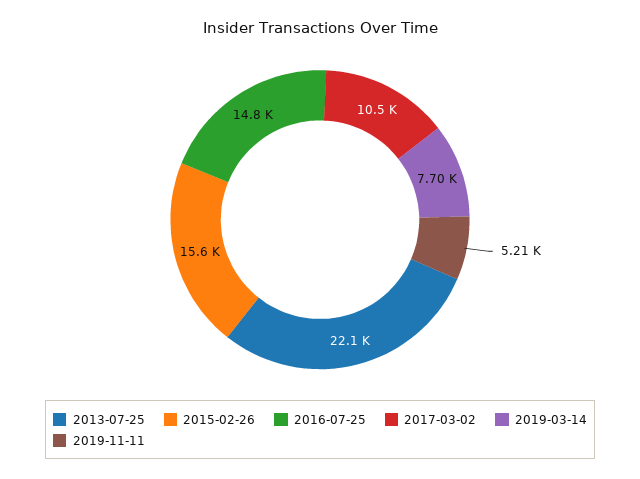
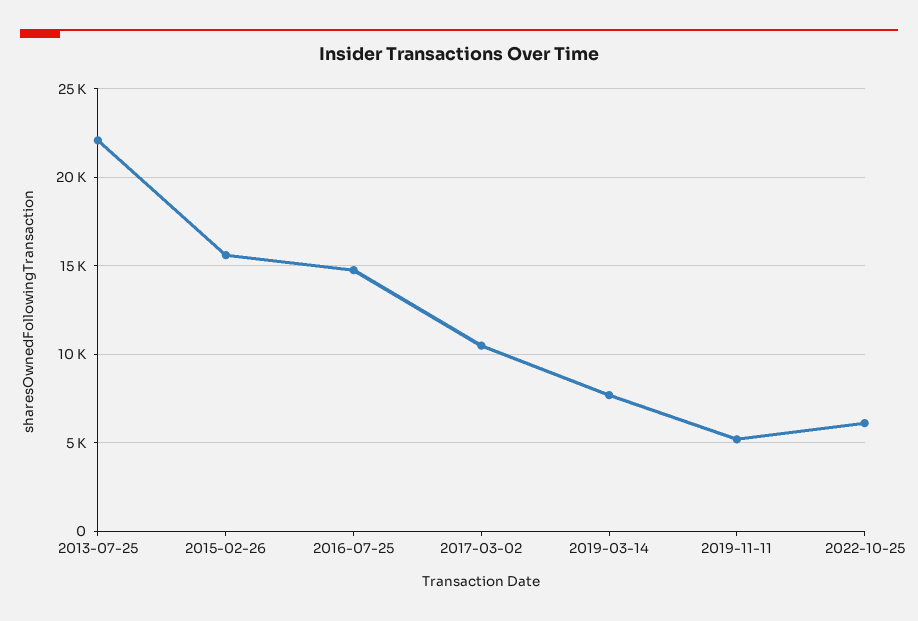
2022-10-25: none -> 6000

